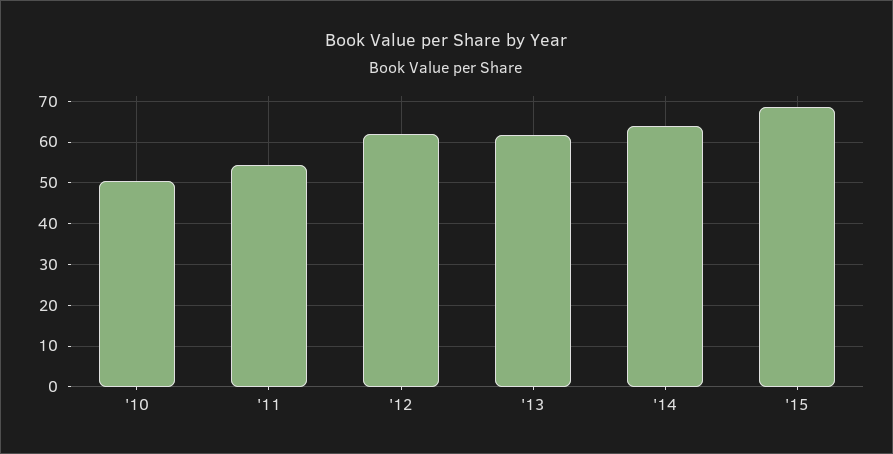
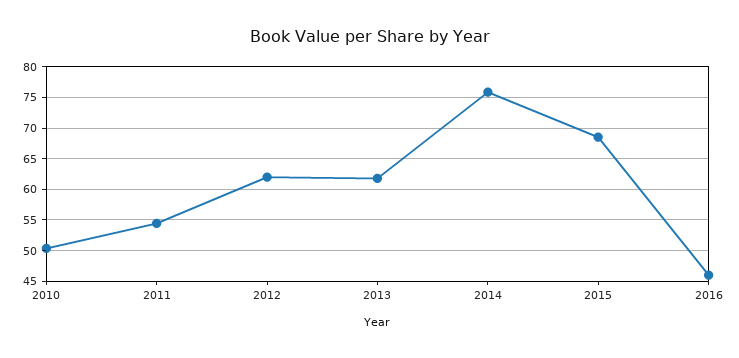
'14: 64 -> 76
2016: none -> 46

